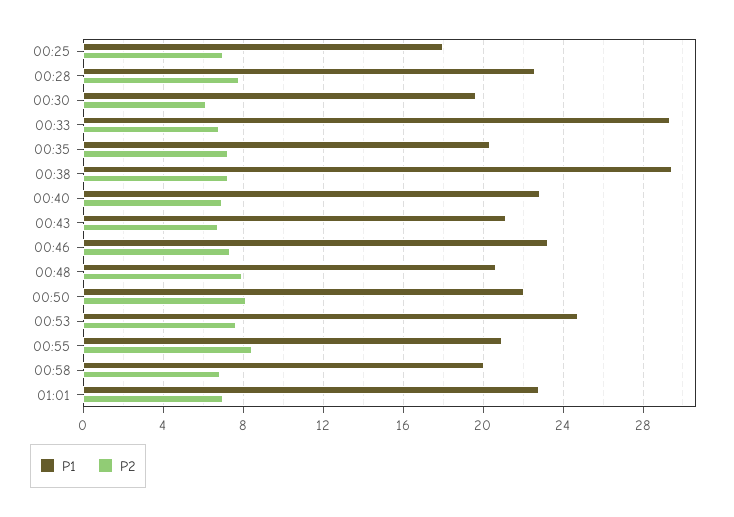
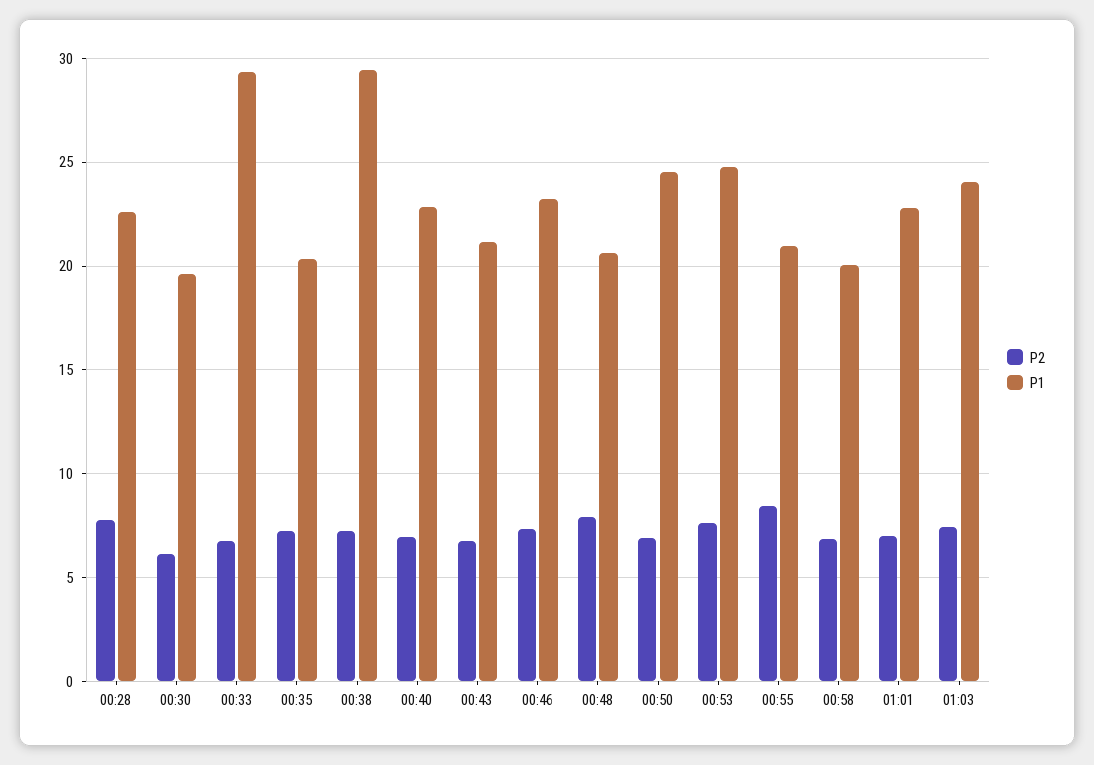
P1, 00:25: 18 -> none
P2, 00:25: 7 -> none
P1, 00:50: 22 -> 24.5
P2, 00:50: 8 -> 7
P2, 01:03: none -> 7.5
P1, 01:03: none -> 24

